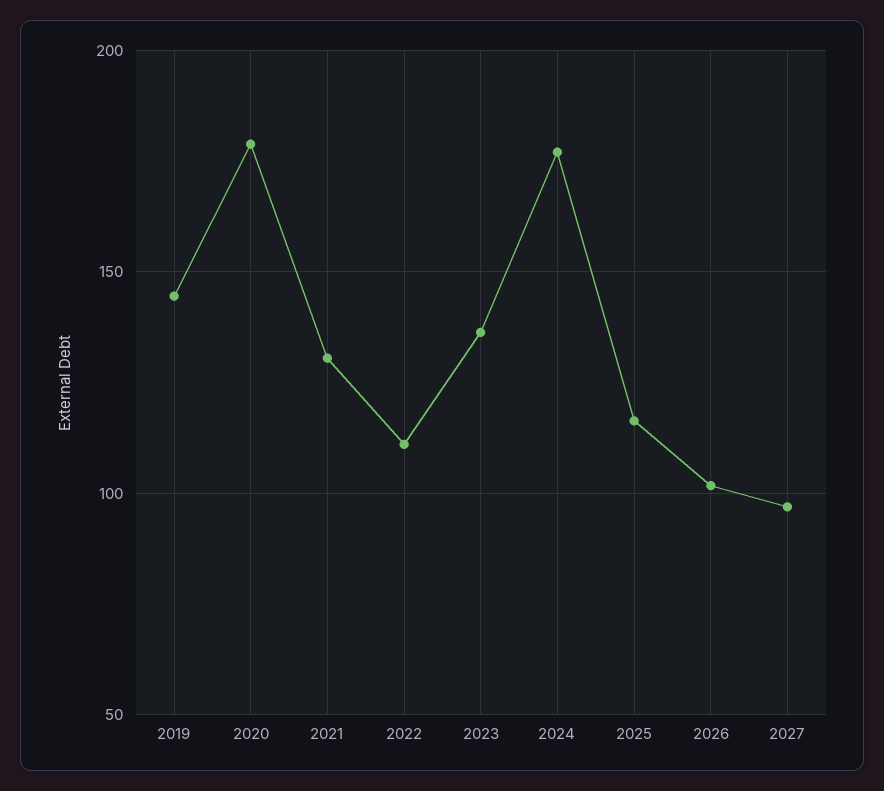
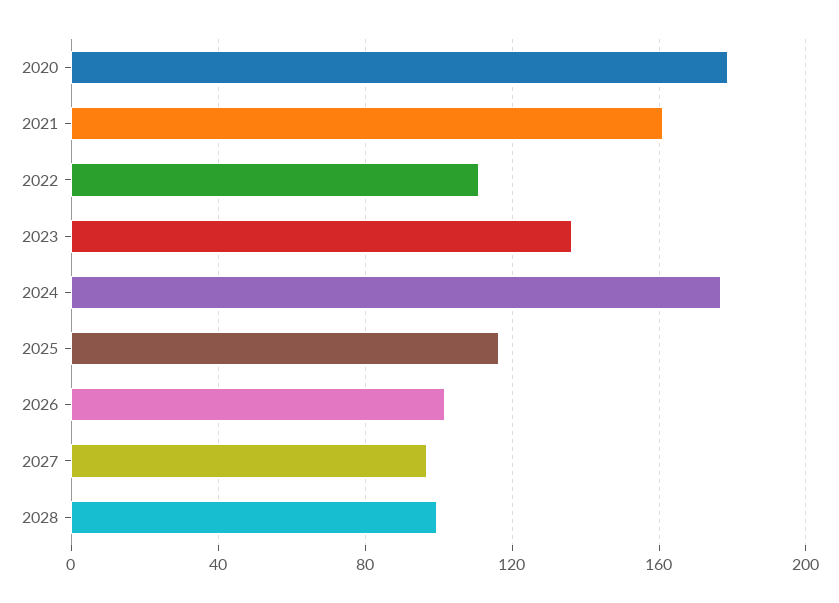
2019: 145 -> none
2021: 130 -> 160
2028: none -> 100

